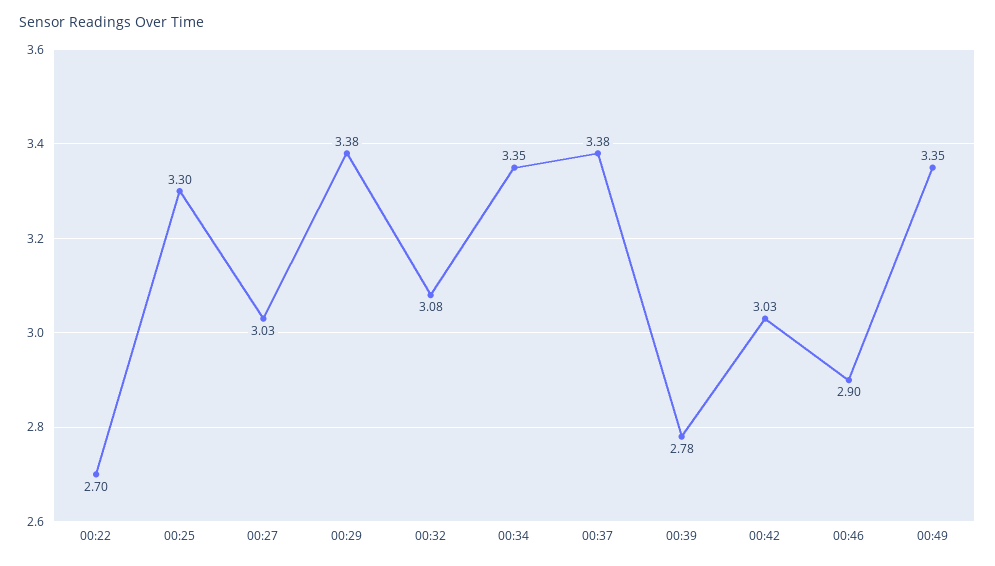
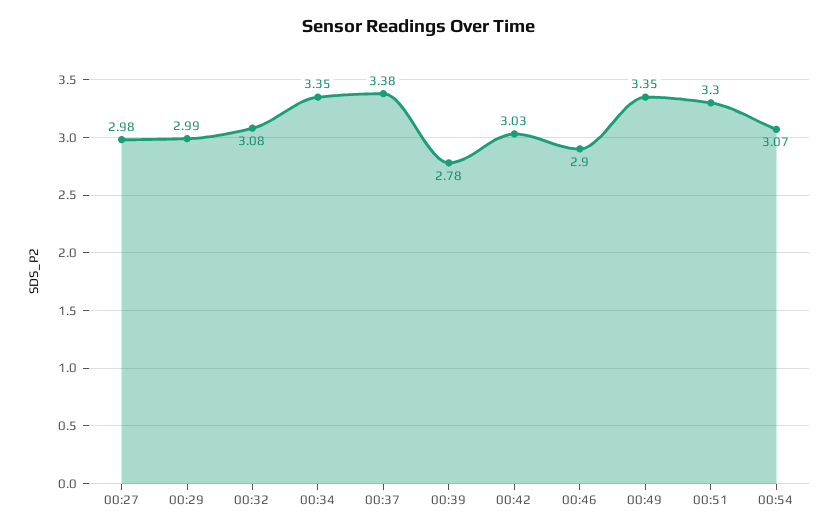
00:22: 2.7 -> none
00:25: 3.3 -> none
00:27: 3.03 -> 2.98
00:29: 3.38 -> 2.99
00:51: none -> 3.3
00:54: none -> 3.07

